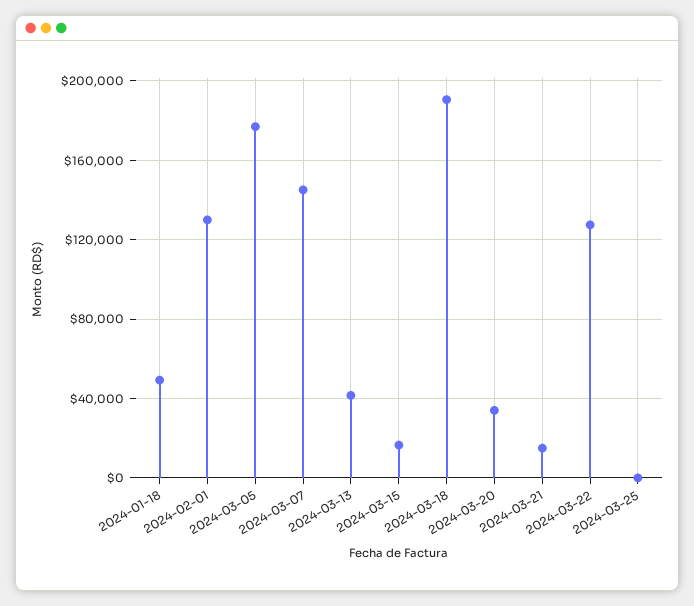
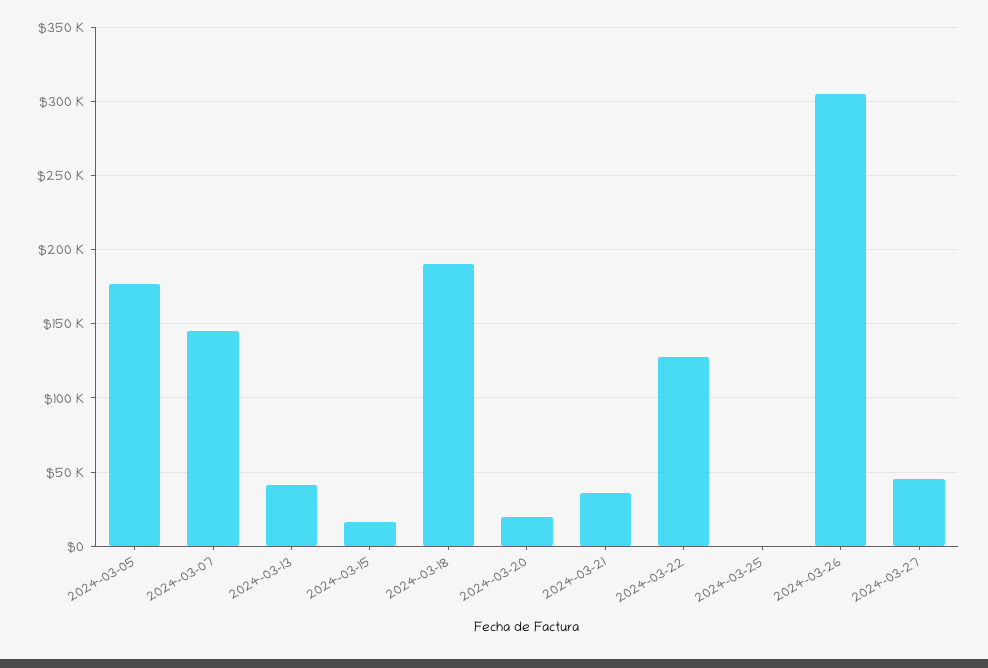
2024-01-18: 50000 -> none
2024-02-01: 130000 -> none
2024-03-20: 35000 -> 20000
2024-03-21: 15000 -> 35000
2024-03-26: none -> 305000
2024-03-27: none -> 45000

